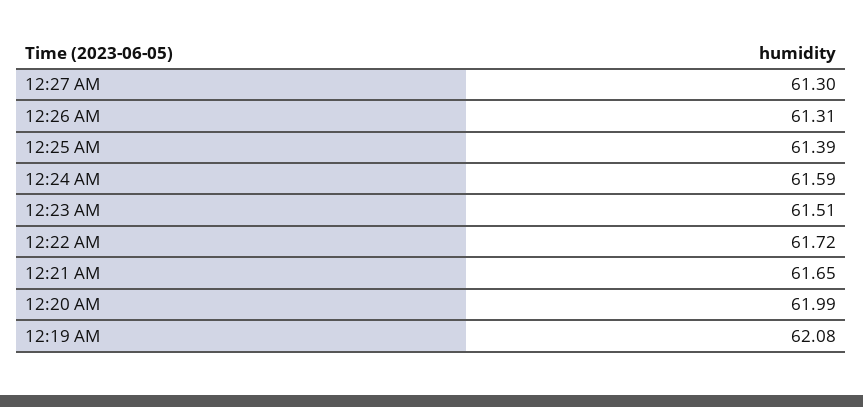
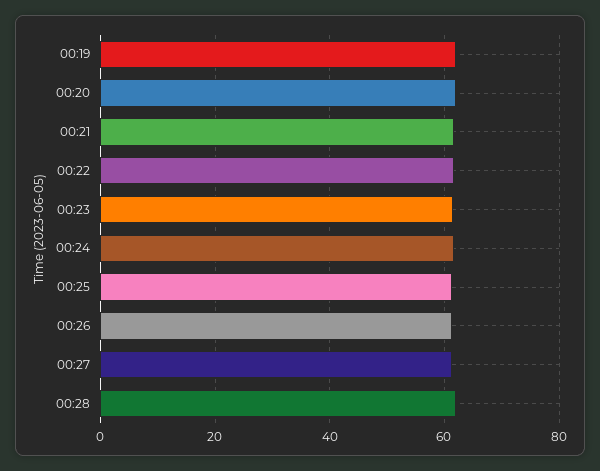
00:28: none -> 62

